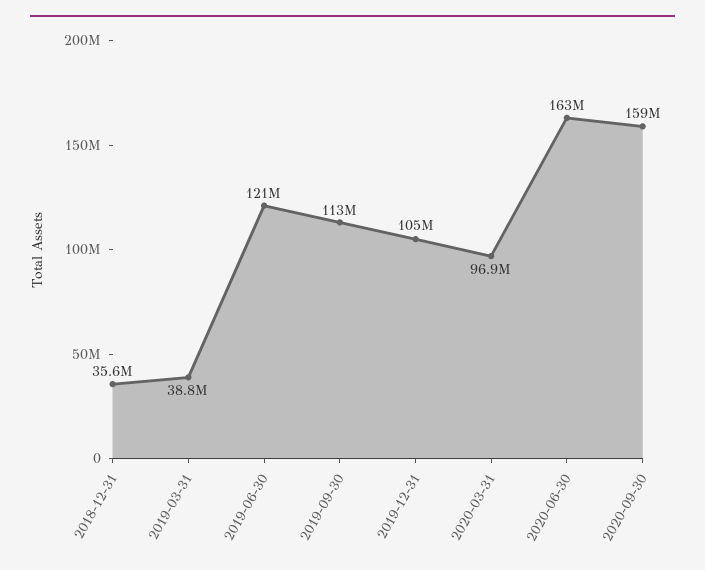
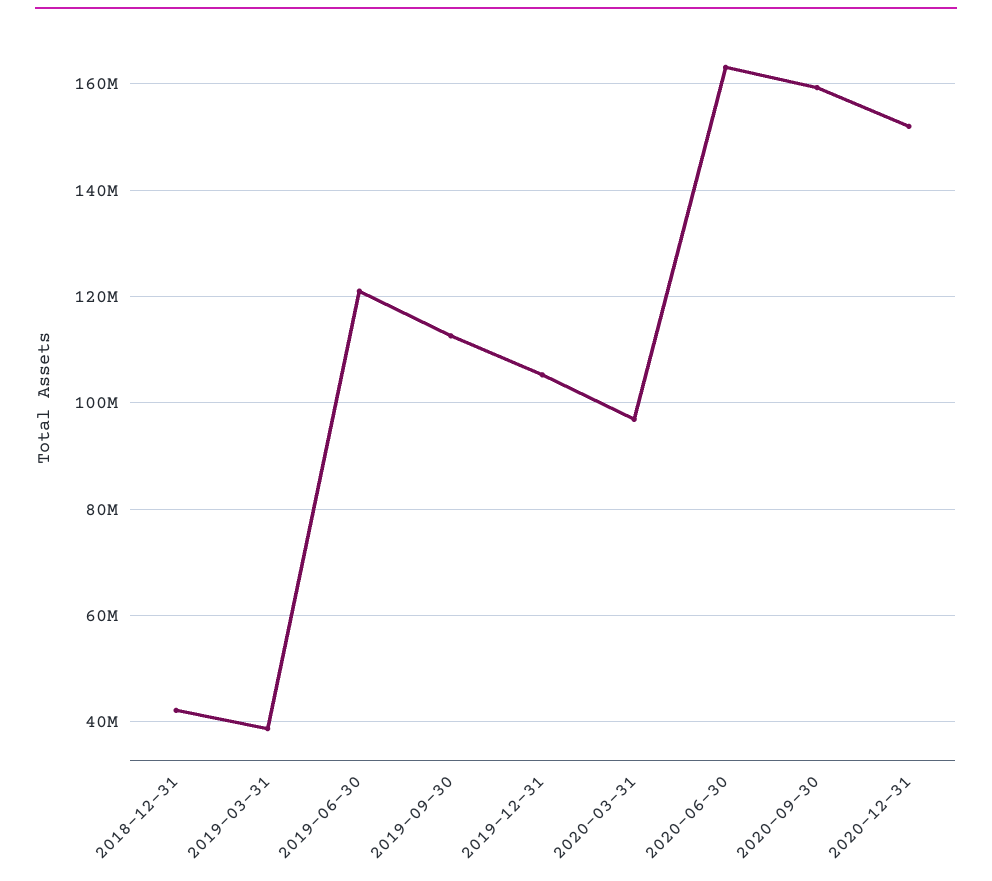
2018-12-31: 35600000 -> 42000000
2020-12-31: none -> 152000000

